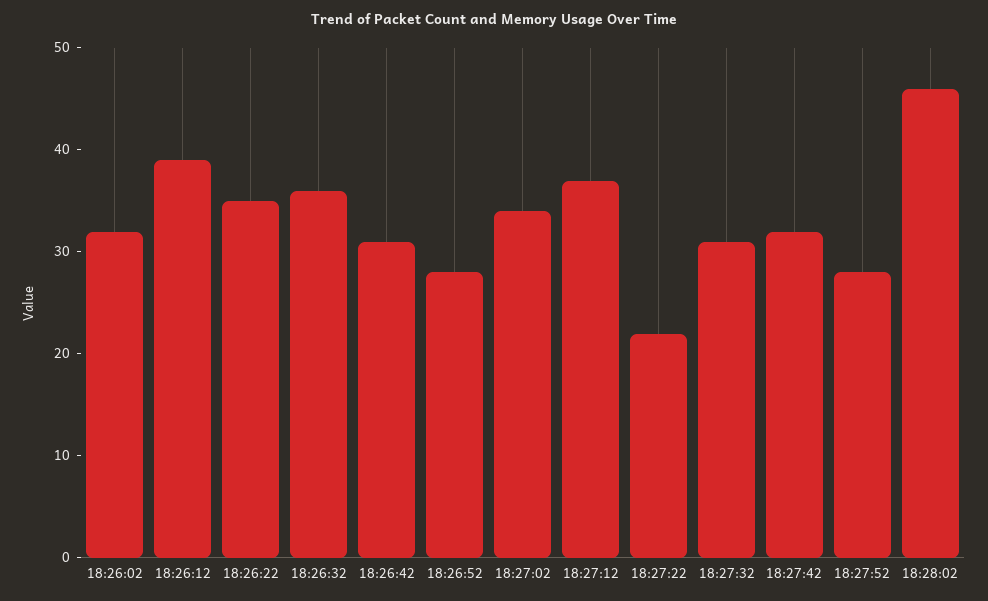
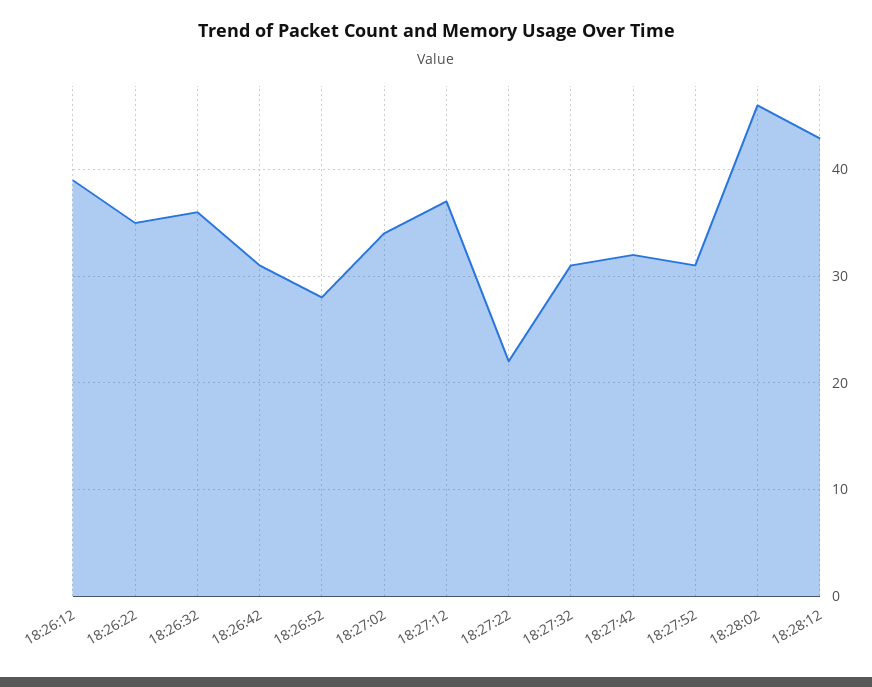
18:26:02: 32 -> none
18:27:52: 28 -> 31
18:28:12: none -> 43

